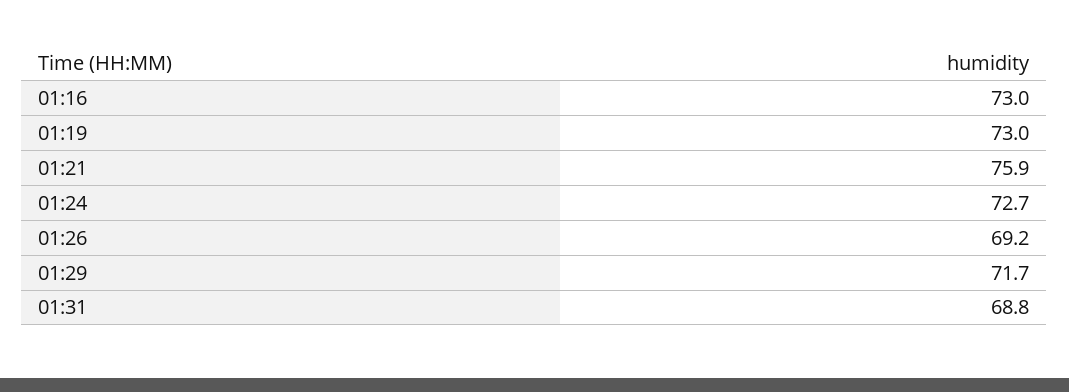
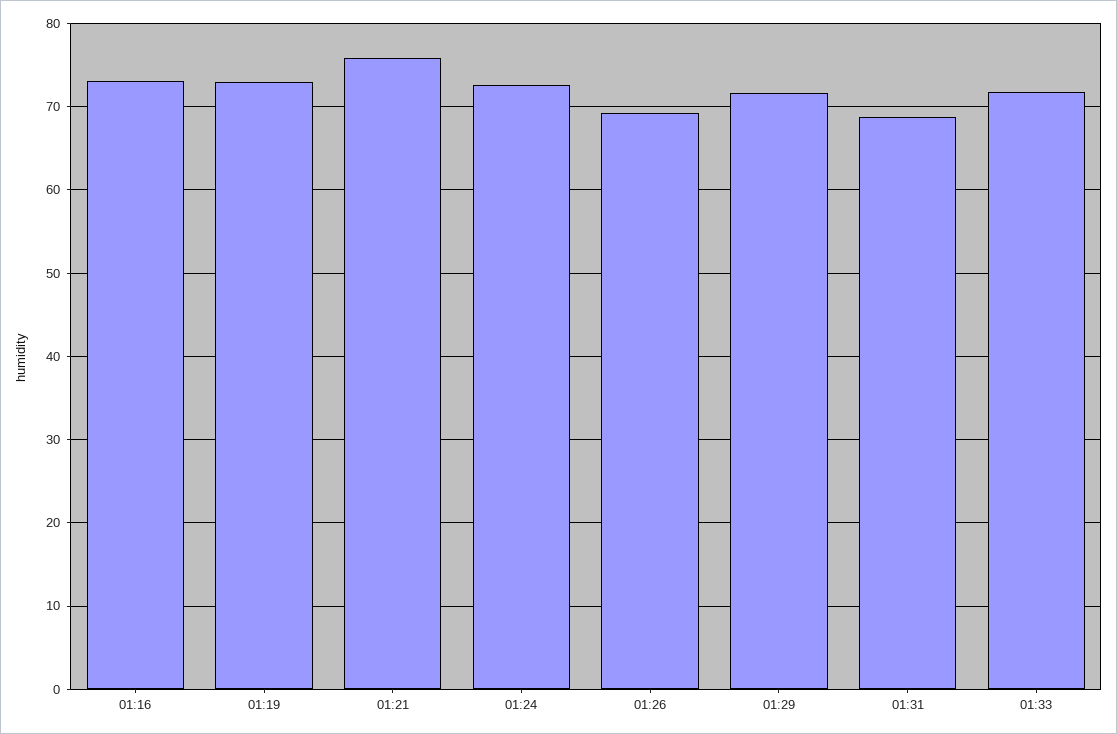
01:33: none -> 72

